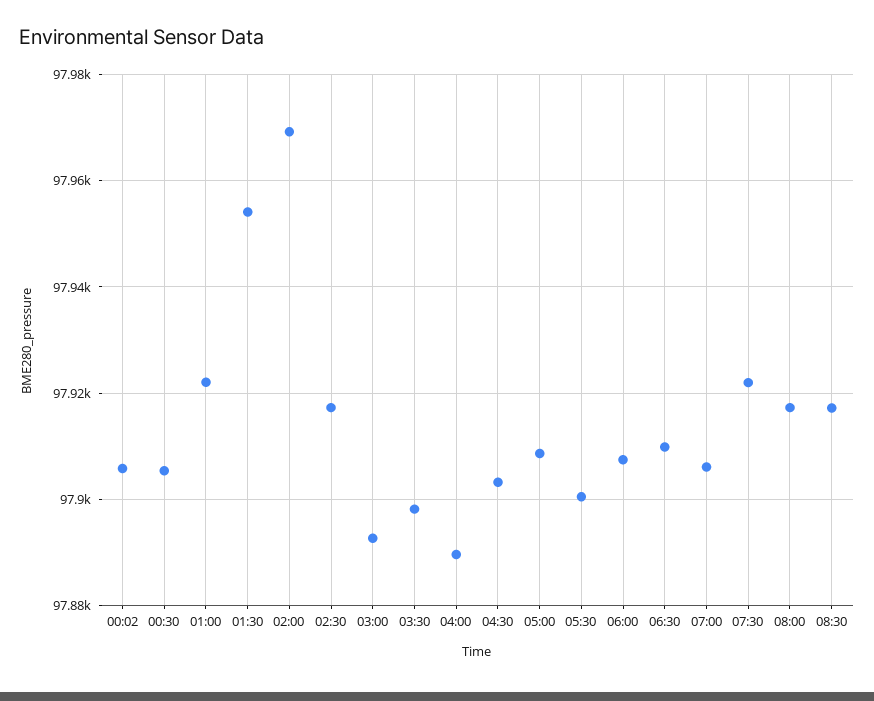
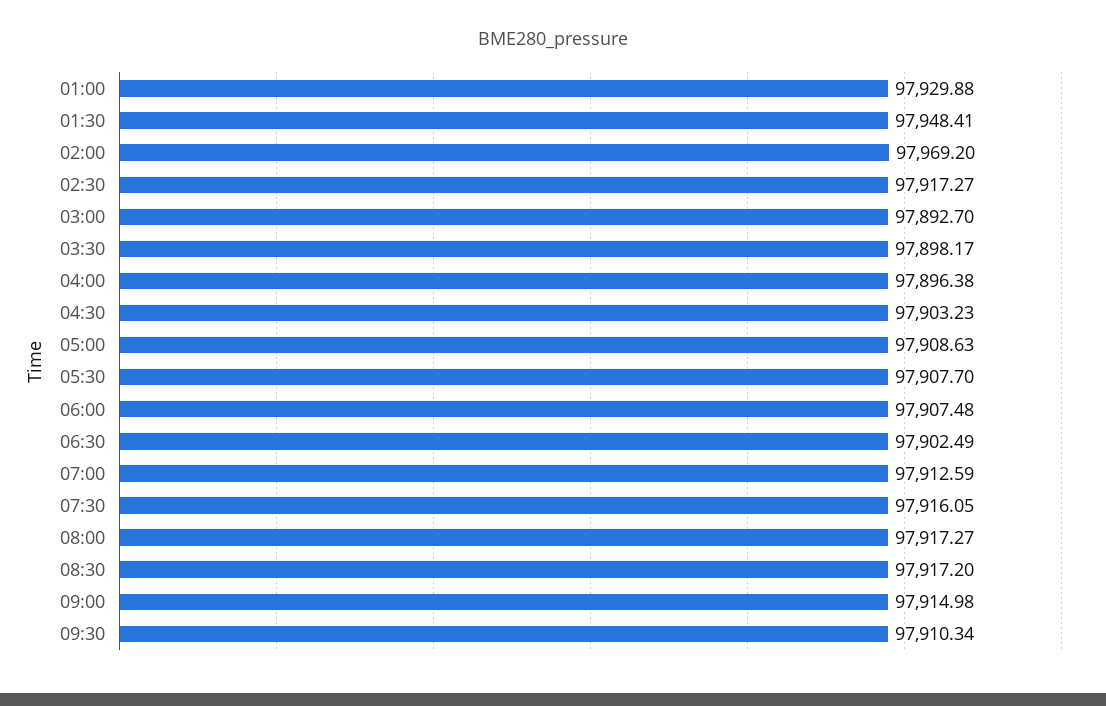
00:02: 97906 -> none
00:30: 97906 -> none
01:00: 97922 -> 97929.88
01:30: 97954 -> 97948.41
04:00: 97890 -> 97896.38
05:30: 97900 -> 97907.7
06:30: 97910 -> 97902.49
07:00: 97906 -> 97912.59
07:30: 97922 -> 97916.05
09:00: none -> 97914.98
09:30: none -> 97910.34

